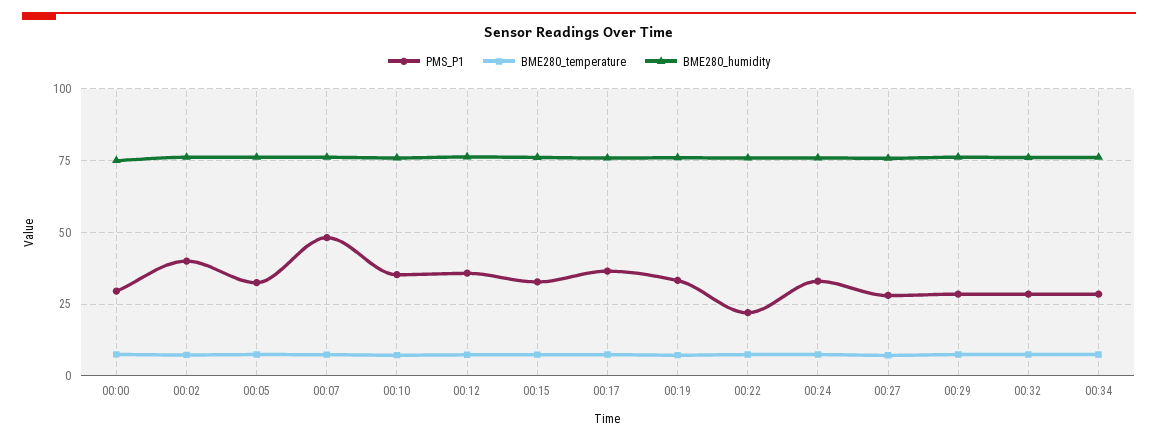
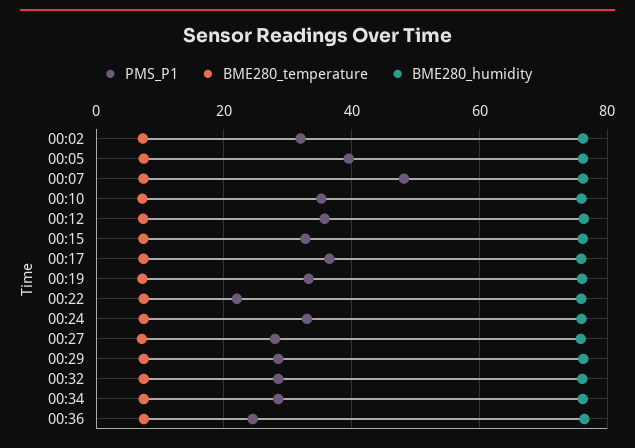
PMS_P1, 00:00: 30 -> none
BME280_temperature, 00:00: 7.5 -> none
BME280_humidity, 00:00: 75 -> none
PMS_P1, 00:02: 40 -> 32
PMS_P1, 00:05: 32.5 -> 40
PMS_P1, 00:36: none -> 24
BME280_temperature, 00:36: none -> 8
BME280_humidity, 00:36: none -> 76

